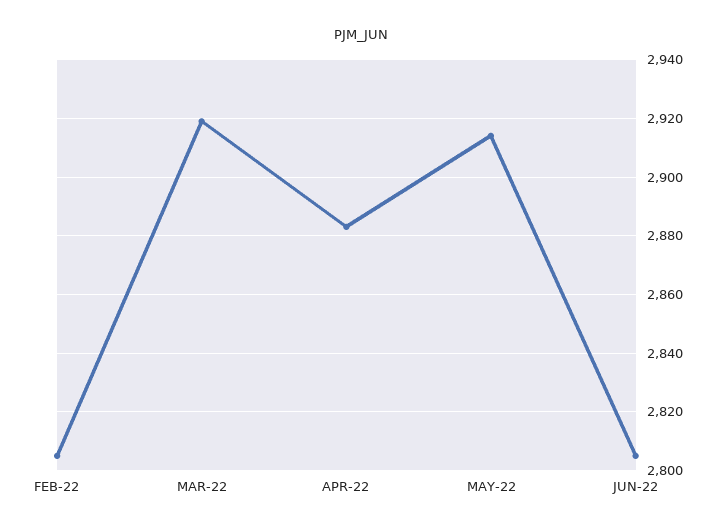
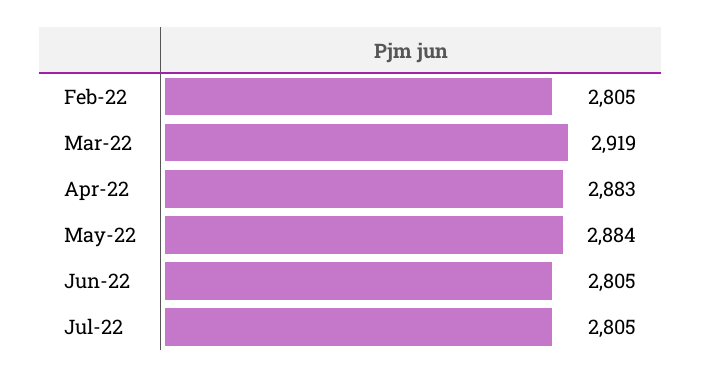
MAY-22: 2915 -> 2884
Jul-22: none -> 2805

